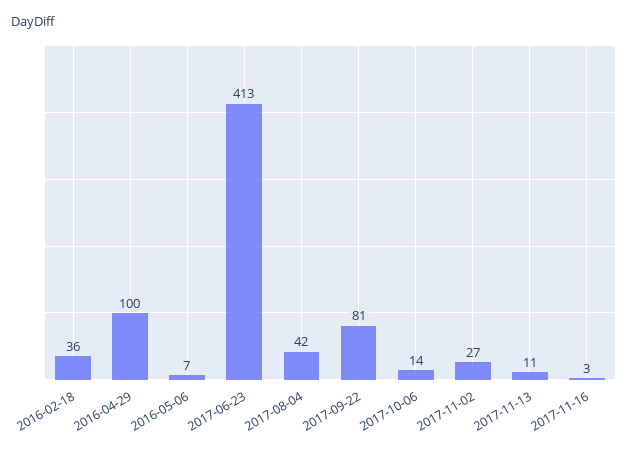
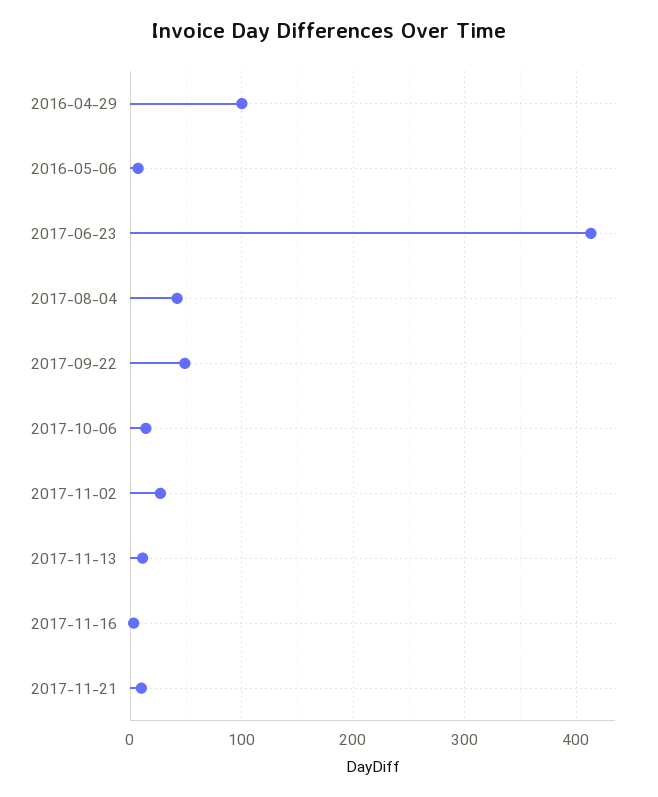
2016-02-18: 36 -> none
2017-09-22: 81 -> 50
2017-11-21: none -> 10

